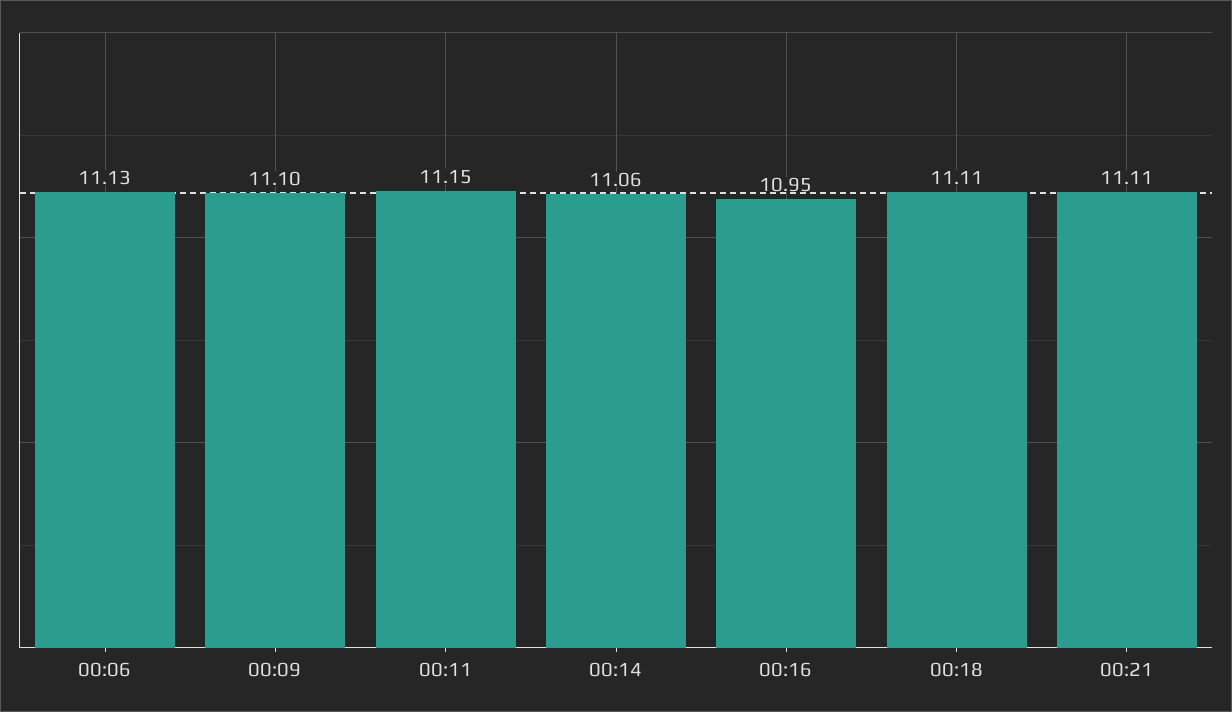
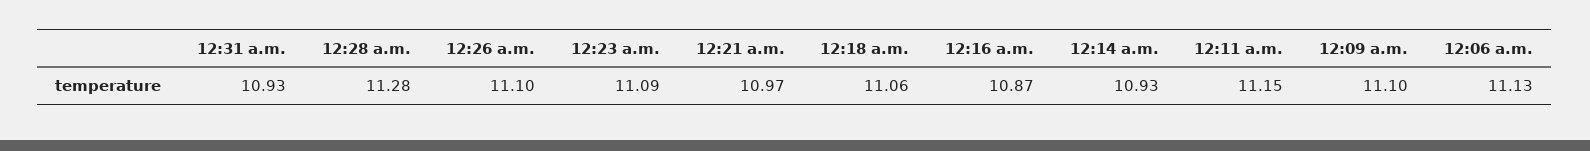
00:14: 11.06 -> 10.93
00:16: 10.95 -> 10.87
00:18: 11.11 -> 11.06
00:21: 11.11 -> 10.97
12:31 a.m.: none -> 10.93
12:28 a.m.: none -> 11.28
12:26 a.m.: none -> 11.1
12:23 a.m.: none -> 11.09

